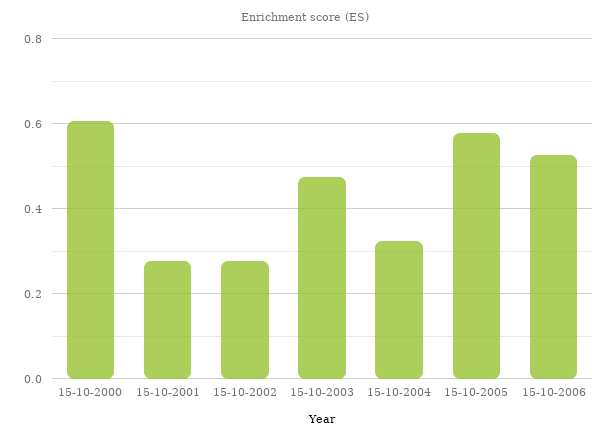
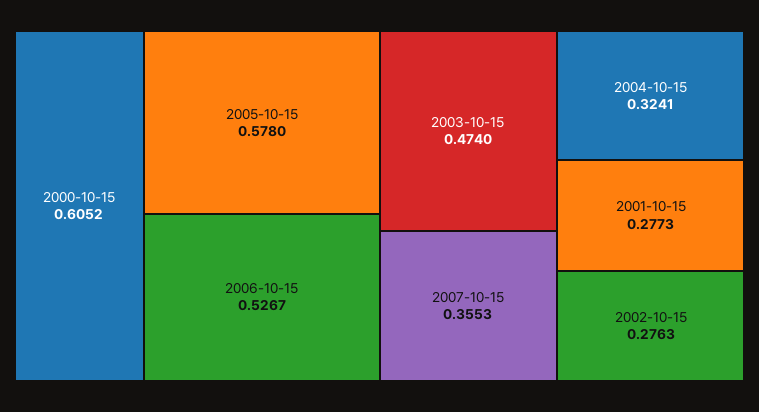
2007-10-15: none -> 0.3553

